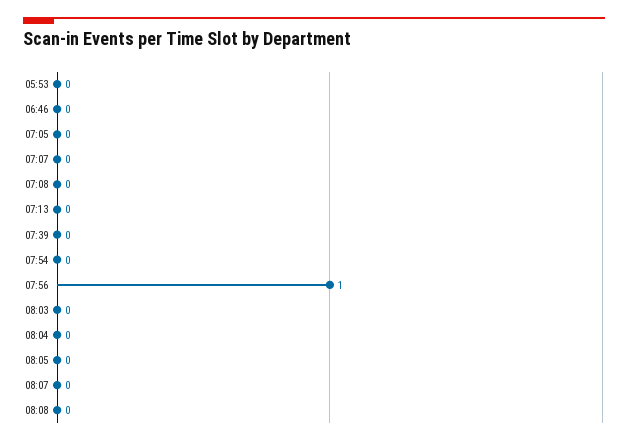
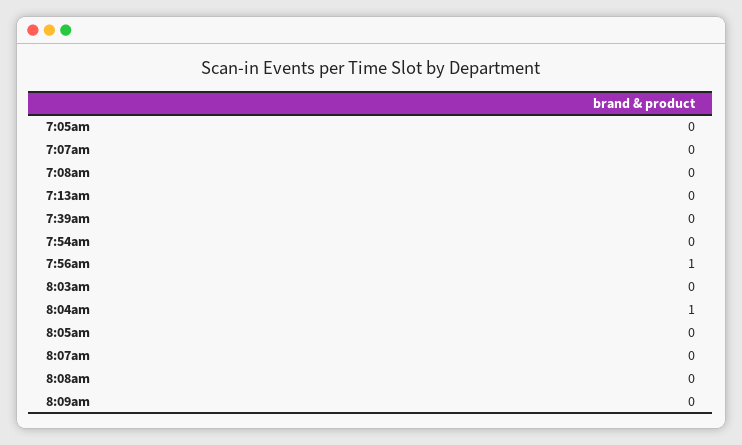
05:53: 0 -> none
06:46: 0 -> none
08:04: 0 -> 1
8:09am: none -> 0

